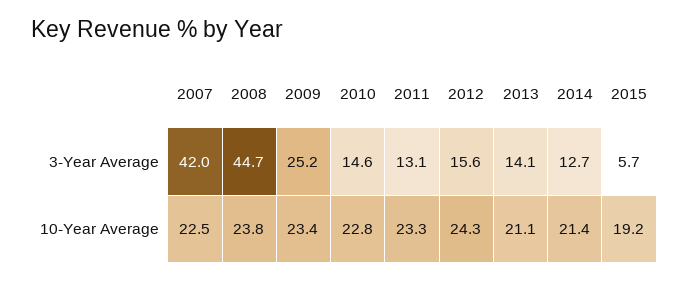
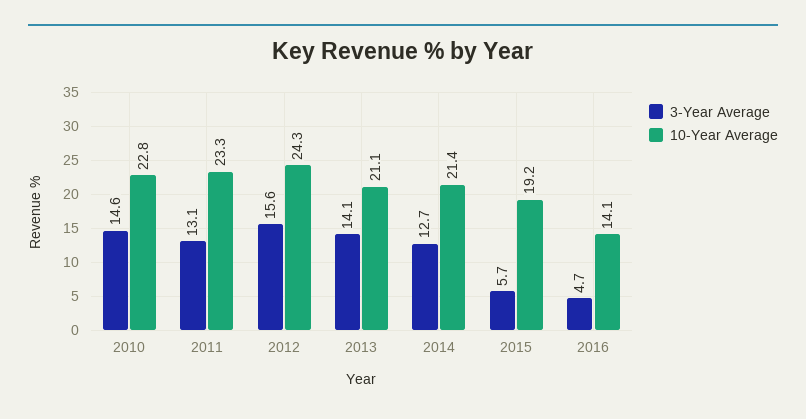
3-Year Average, 2007: 42 -> none
3-Year Average, 2008: 44.7 -> none
3-Year Average, 2009: 25.2 -> none
10-Year Average, 2007: 22.5 -> none
10-Year Average, 2008: 23.8 -> none
10-Year Average, 2009: 23.4 -> none
3-Year Average, 2016: none -> 4.7
10-Year Average, 2016: none -> 14.1

